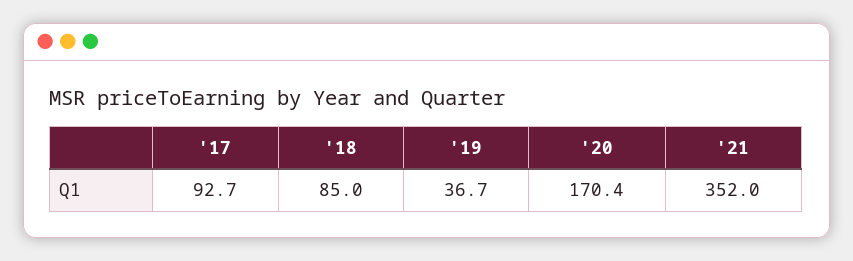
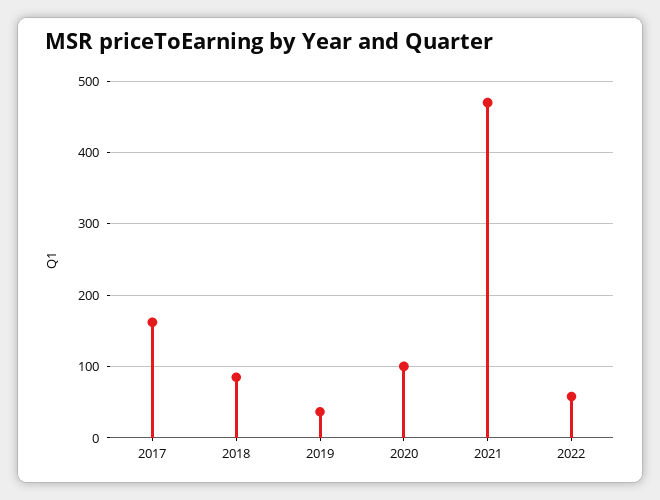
'17: 92.7 -> 160
'20: 170.4 -> 100
'21: 352 -> 470
2022: none -> 60

